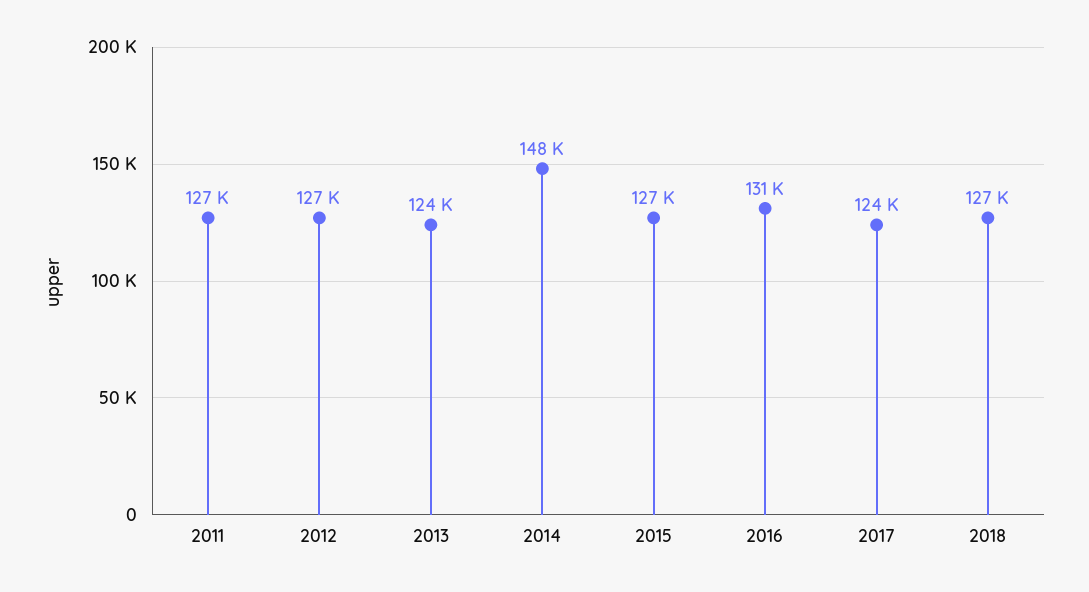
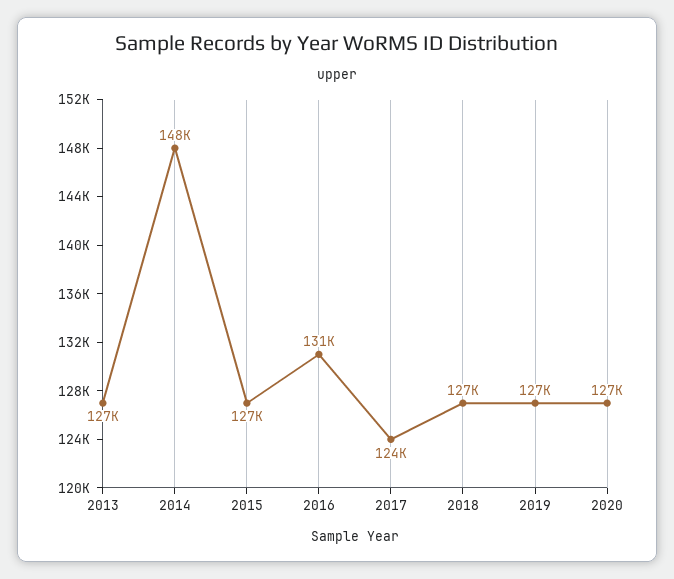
2011: 127000 -> none
2012: 127000 -> none
2013: 124000 -> 127000
2019: none -> 127000
2020: none -> 127000

